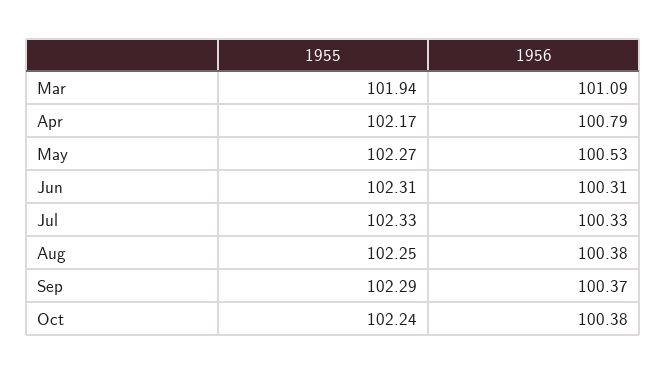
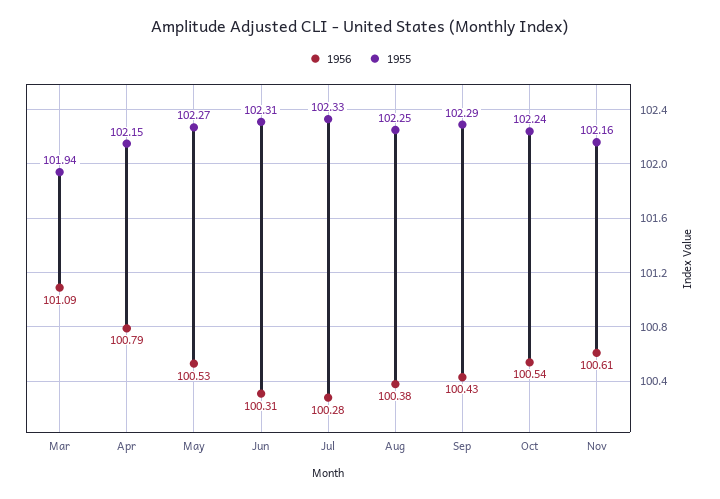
1955, Apr: 102.17 -> 102.15
1956, Jul: 100.33 -> 100.28
1956, Sep: 100.37 -> 100.43
1956, Oct: 100.38 -> 100.54
1956, Nov: none -> 100.61
1955, Nov: none -> 102.16

